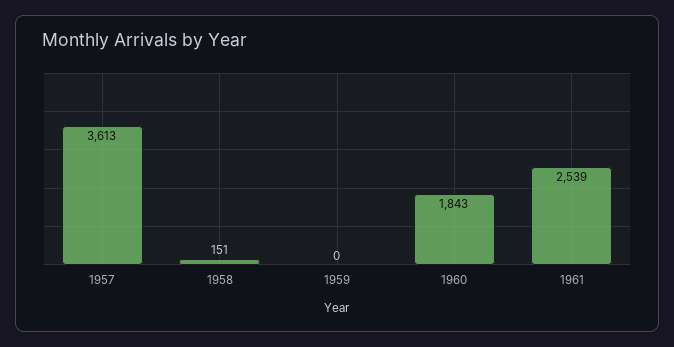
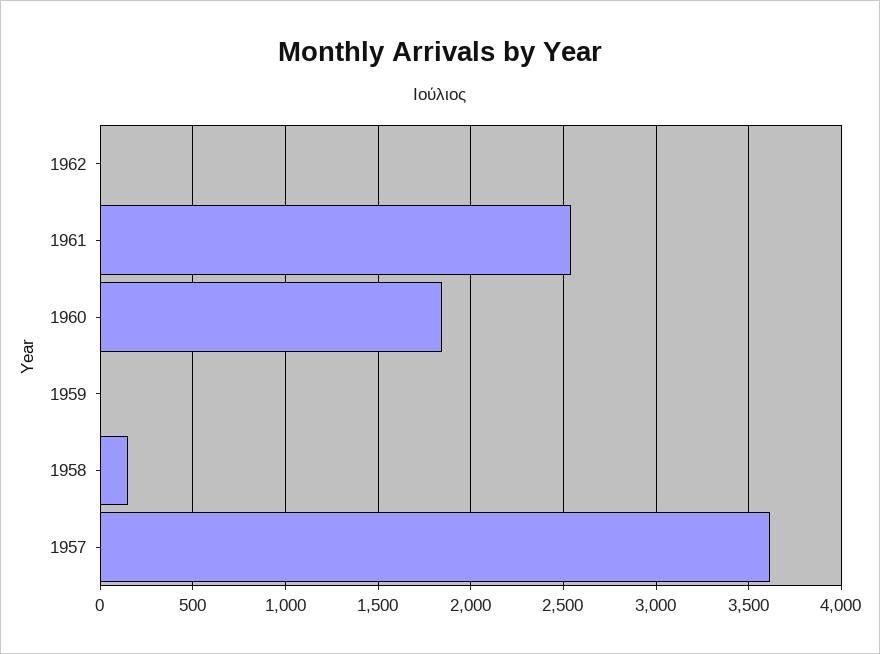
1962: none -> 0

